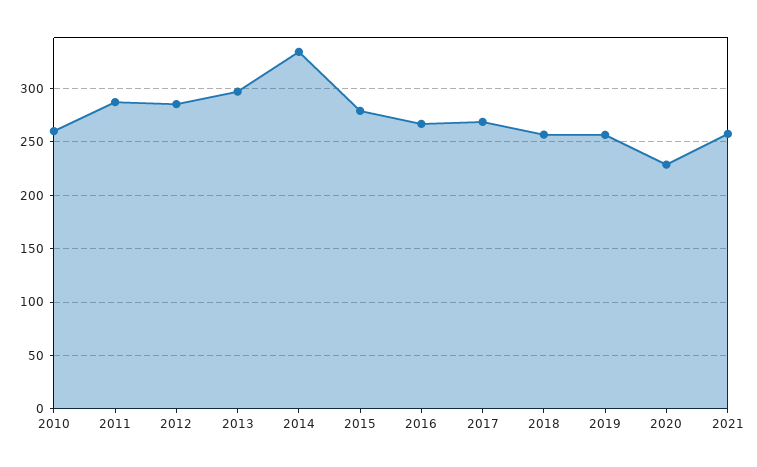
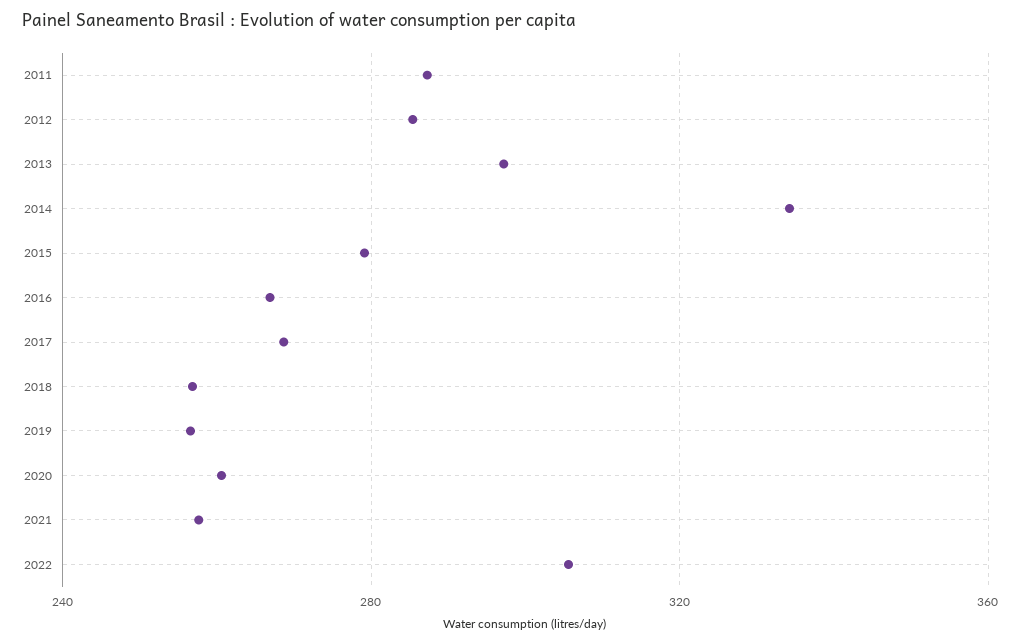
2010: 260 -> none
2020: 230 -> 260
2022: none -> 305

